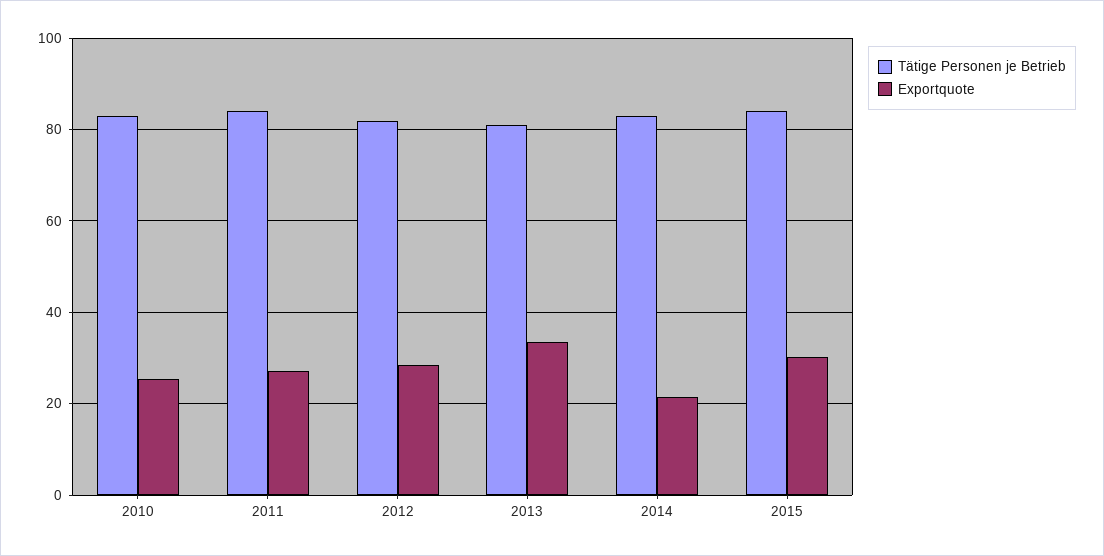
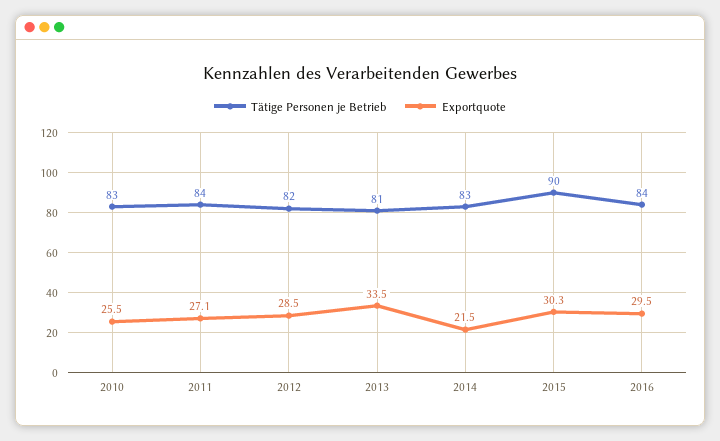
Tätige Personen je Betrieb, 2015: 84 -> 90
Tätige Personen je Betrieb, 2016: none -> 84
Exportquote, 2016: none -> 29.5

